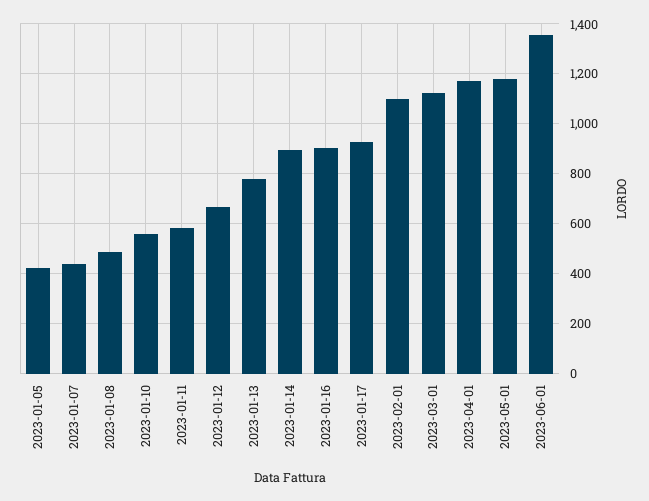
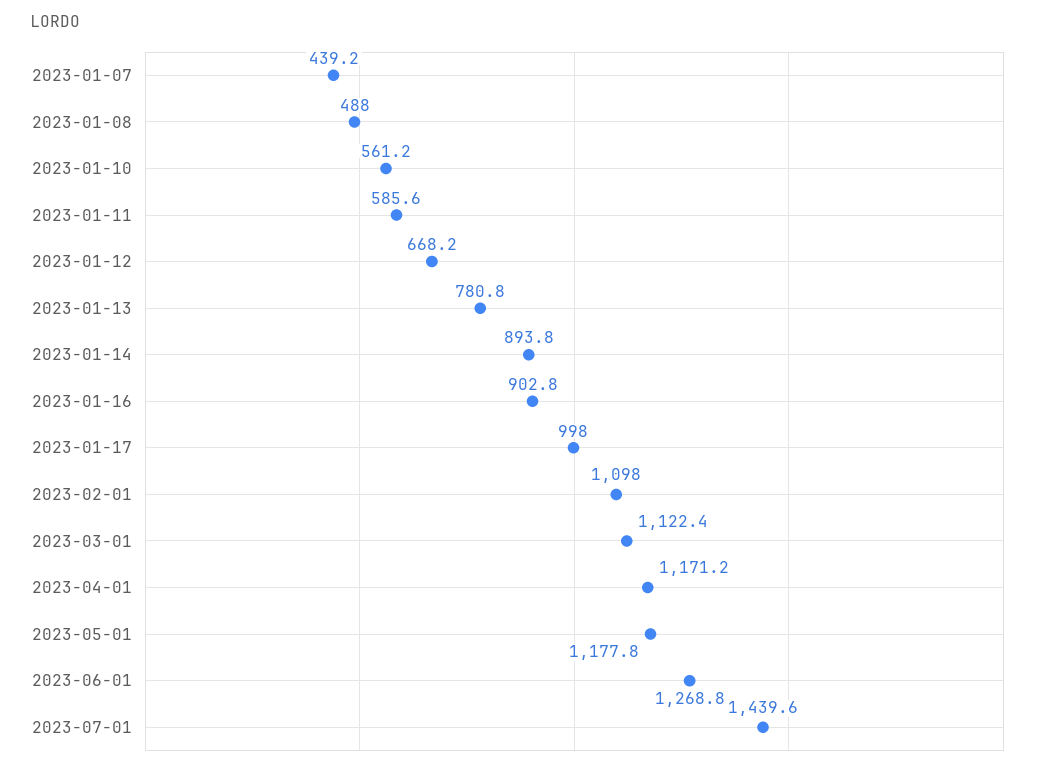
2023-01-05: 425 -> none
2023-01-17: 925 -> 998
2023-06-01: 1350 -> 1268.8
2023-07-01: none -> 1439.6

